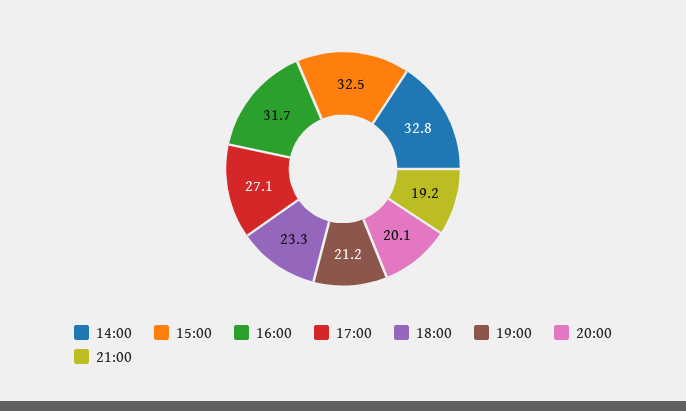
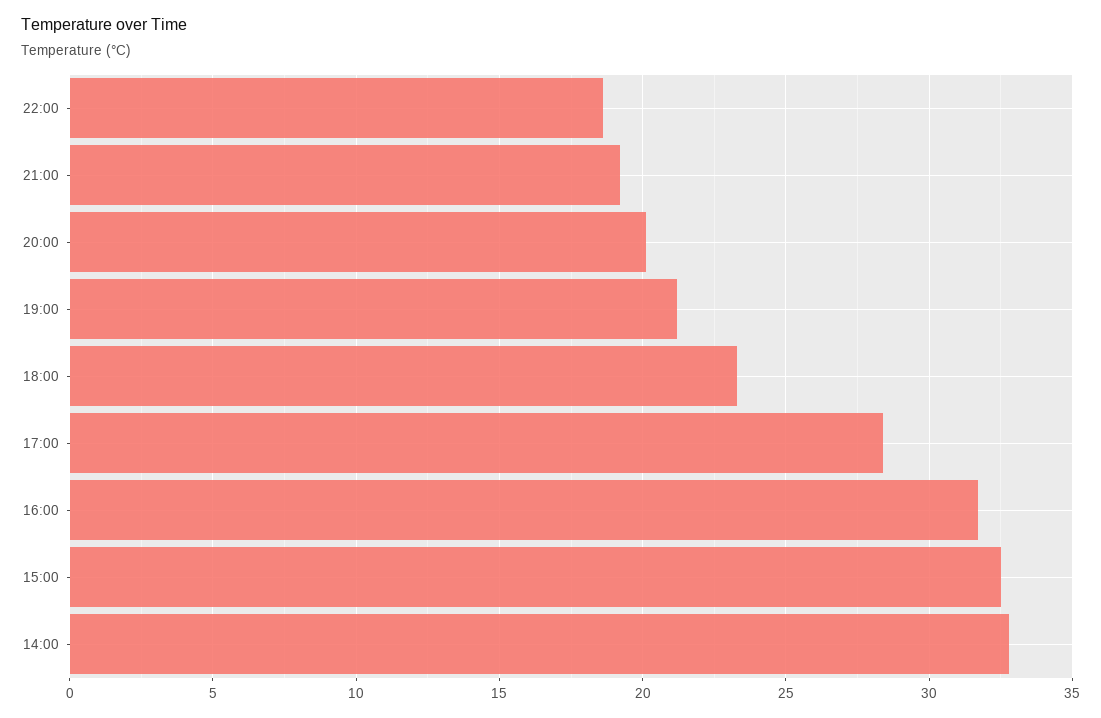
17:00: 27.1 -> 28.5
22:00: none -> 18.5

